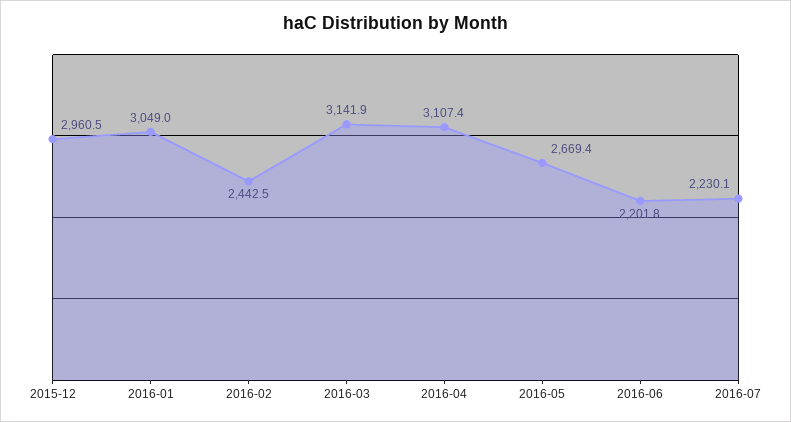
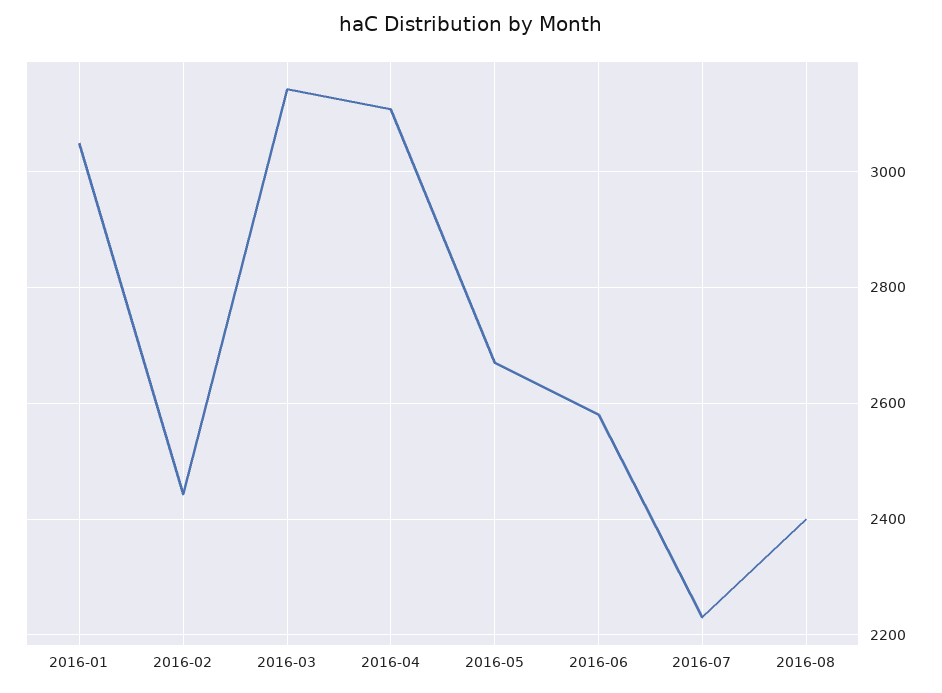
2015-12: 2960.5 -> none
2016-06: 2201.8 -> 2580
2016-08: none -> 2400

